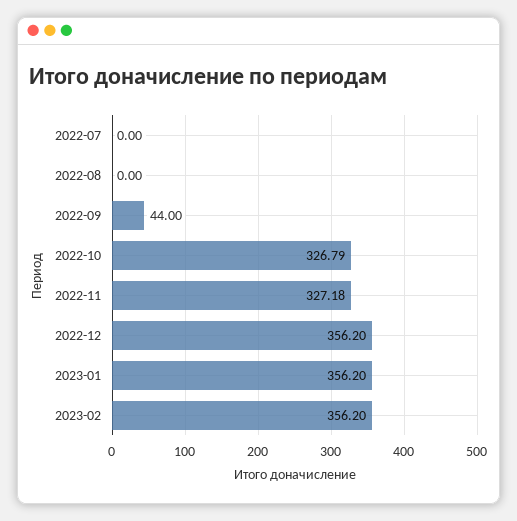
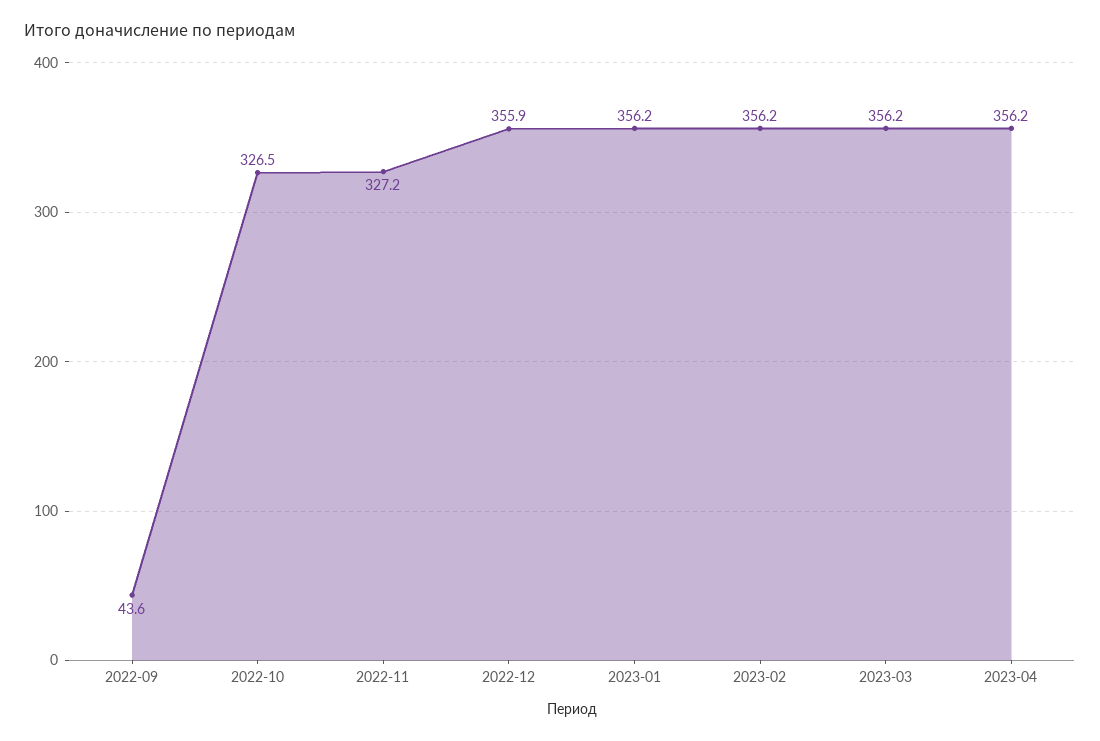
2022-07: 0 -> none
2022-08: 0 -> none
2022-09: 44 -> 43.6
2022-10: 326.79 -> 326.5
2022-12: 356.2 -> 355.9
2023-03: none -> 356.2
2023-04: none -> 356.2

